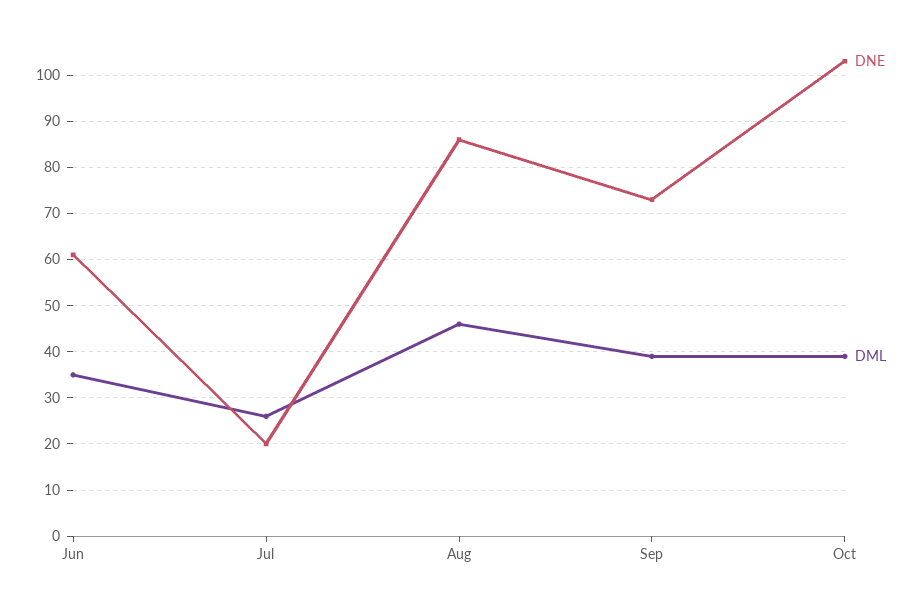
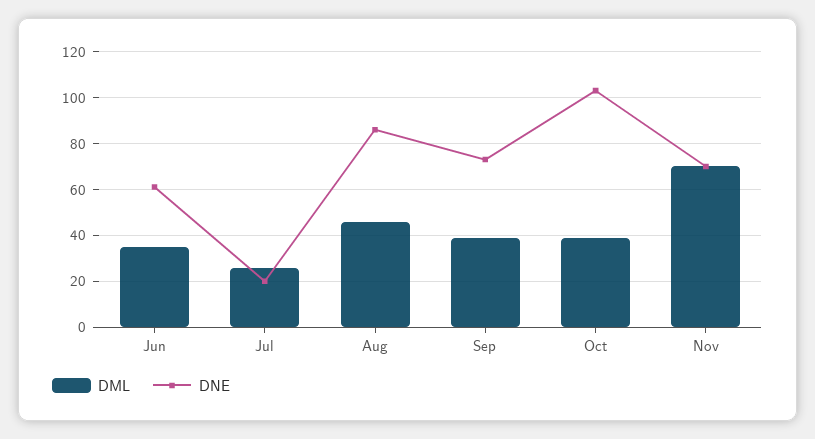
DML, Nov: none -> 70
DNE, Nov: none -> 70

